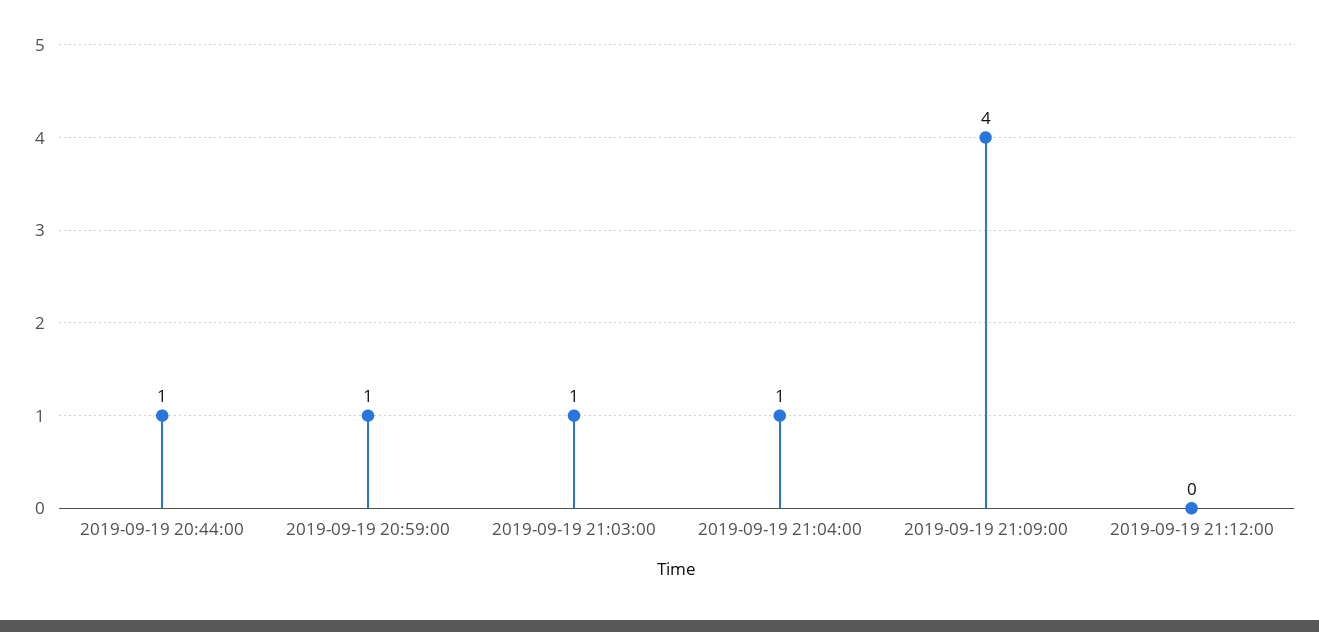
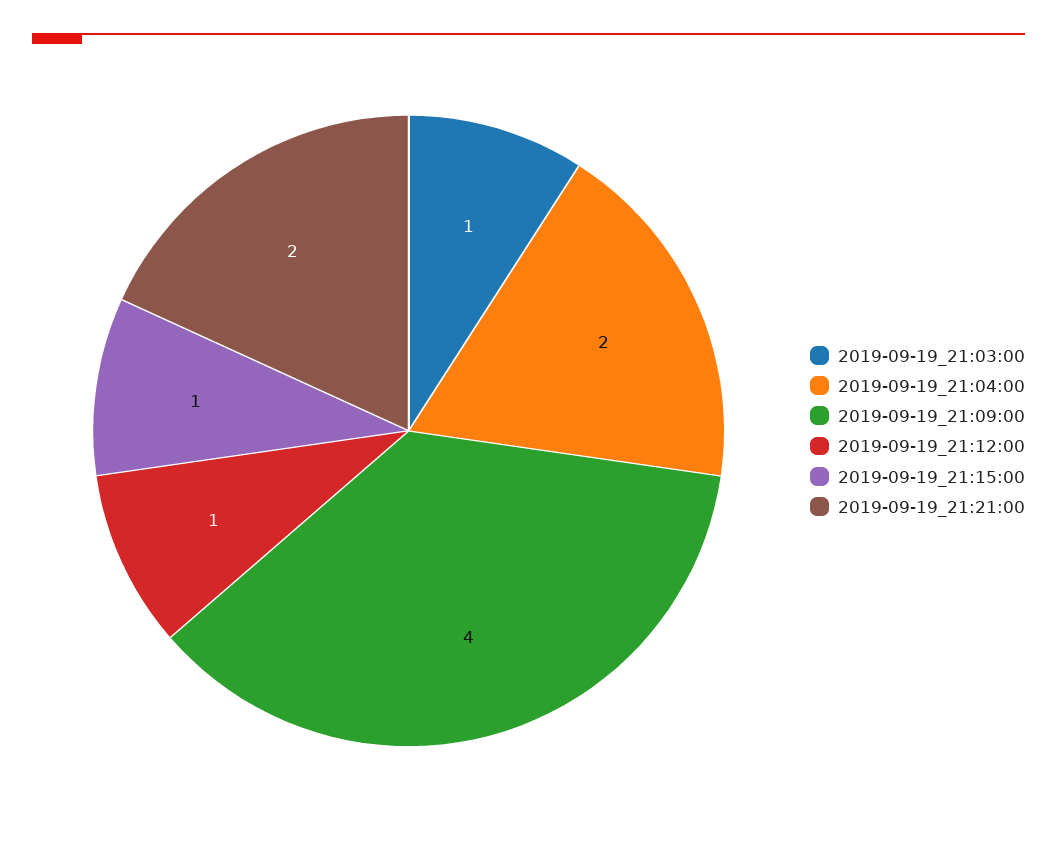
2019-09-19 20:44:00: 1 -> none
2019-09-19 20:59:00: 1 -> none
2019-09-19 21:04:00: 1 -> 2
2019-09-19 21:12:00: 0 -> 1
2019-09-19_21:15:00: none -> 1
2019-09-19_21:21:00: none -> 2

